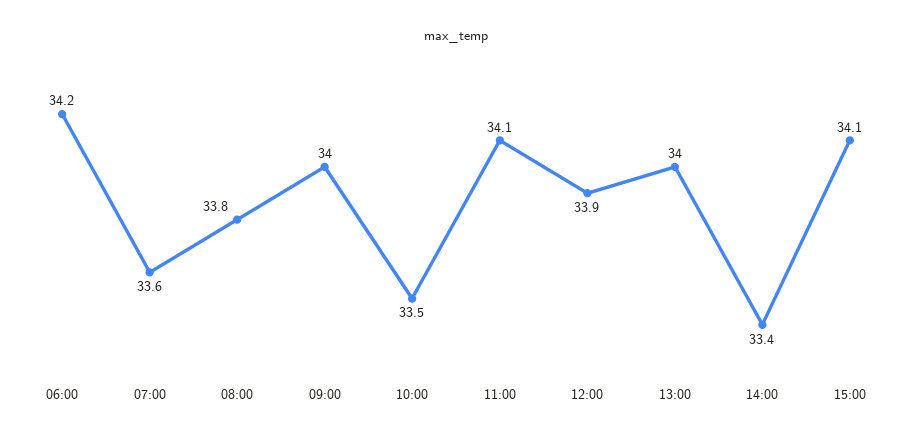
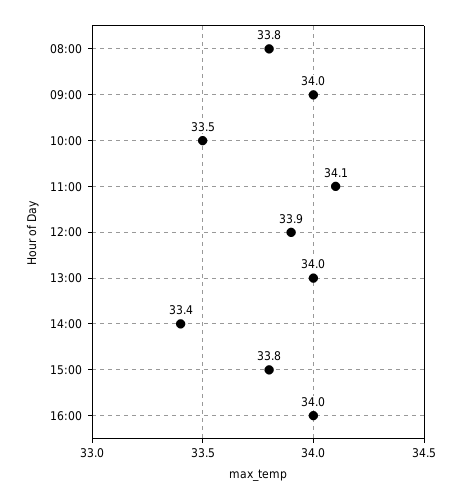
06:00: 34.2 -> none
07:00: 33.6 -> none
15:00: 34.1 -> 33.8
16:00: none -> 34

